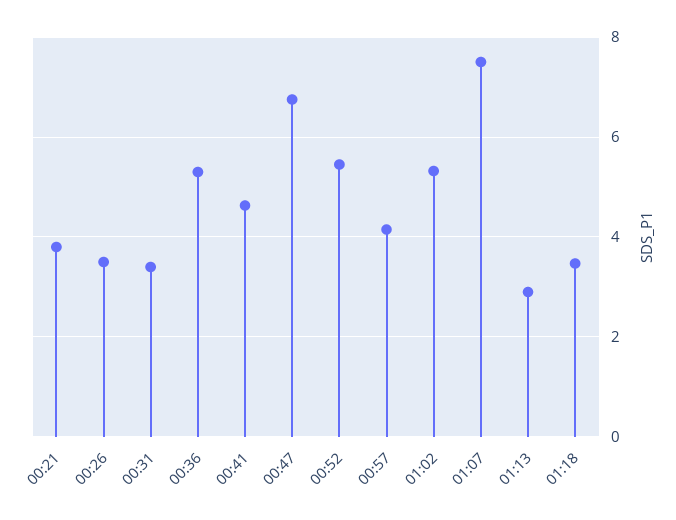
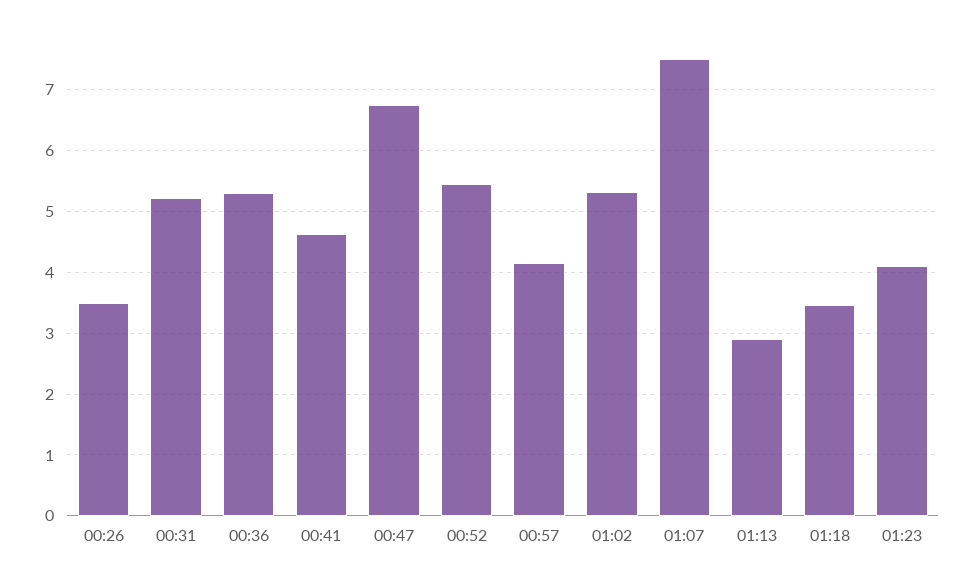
00:21: 3.8 -> none
00:31: 3.4 -> 5.2
01:23: none -> 4.1

